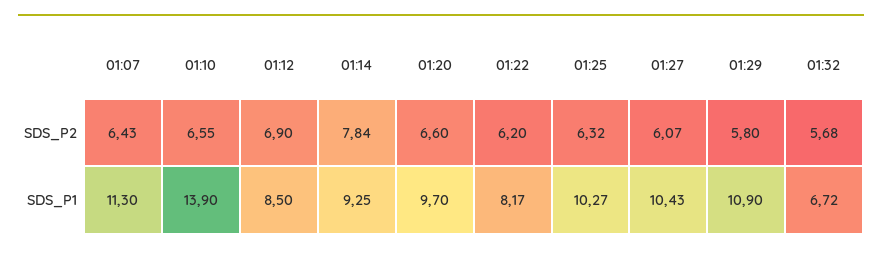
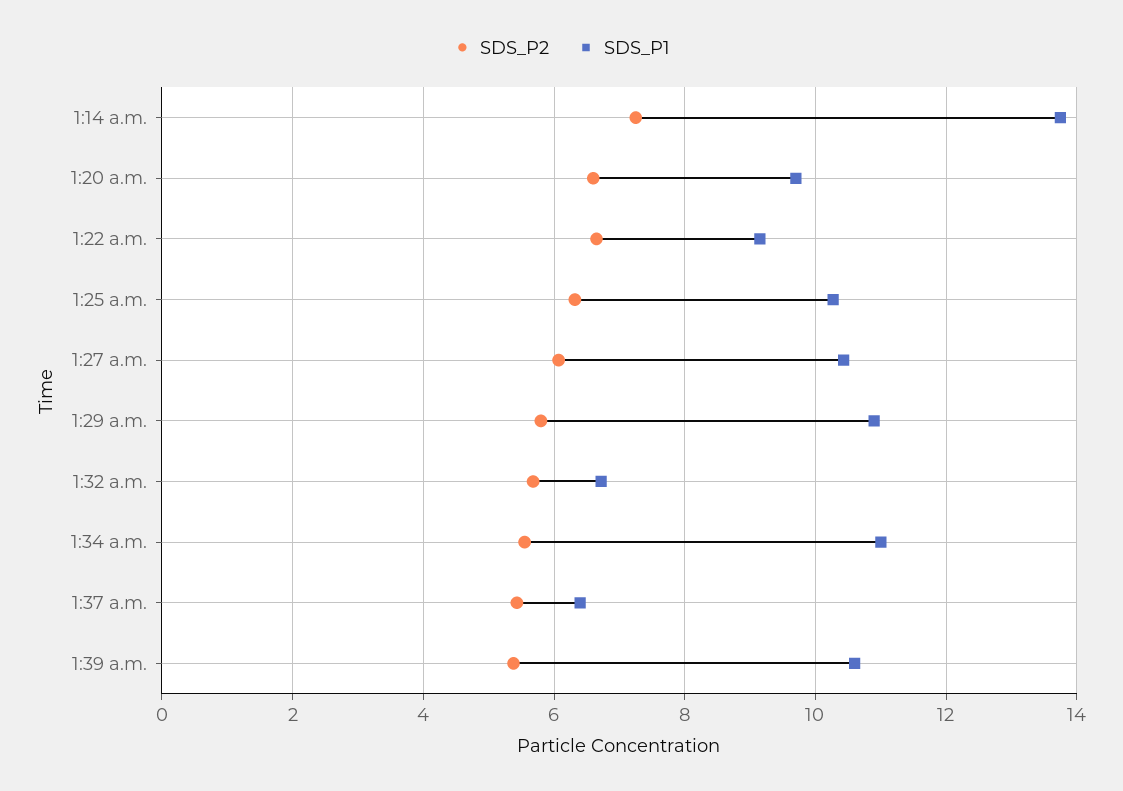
SDS_P2, 01:07: 6.43 -> none
SDS_P2, 01:10: 6.55 -> none
SDS_P2, 01:12: 6.9 -> none
SDS_P2, 01:14: 7.84 -> 7.2
SDS_P2, 01:22: 6.2 -> 6.6
SDS_P1, 01:07: 11.3 -> none
SDS_P1, 01:10: 13.9 -> none
SDS_P1, 01:12: 8.5 -> none
SDS_P1, 01:14: 9.25 -> 13.8
SDS_P1, 01:22: 8.17 -> 9.2
SDS_P2, 1:34 a.m.: none -> 5.6
SDS_P1, 1:34 a.m.: none -> 11
SDS_P2, 1:37 a.m.: none -> 5.4
SDS_P1, 1:37 a.m.: none -> 6.4
SDS_P2, 1:39 a.m.: none -> 5.4
SDS_P1, 1:39 a.m.: none -> 10.6

